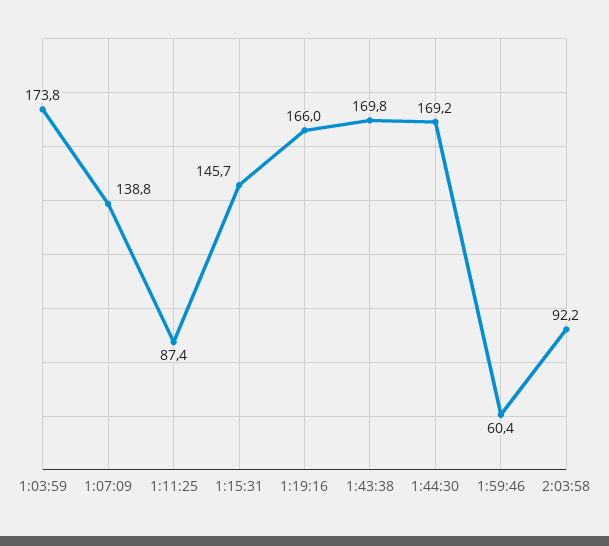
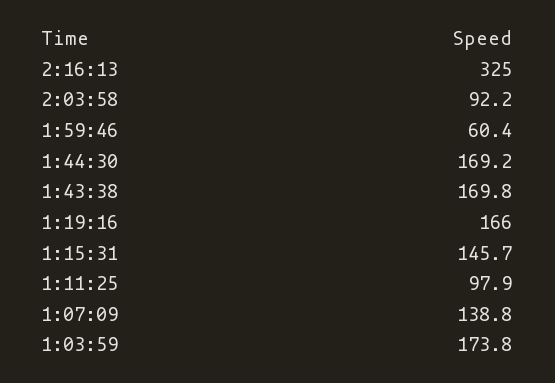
1:11:25: 87.4 -> 97.9
2:16:13: none -> 325

